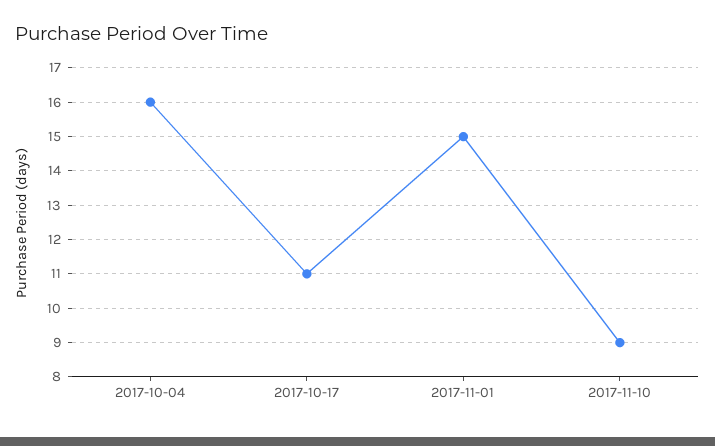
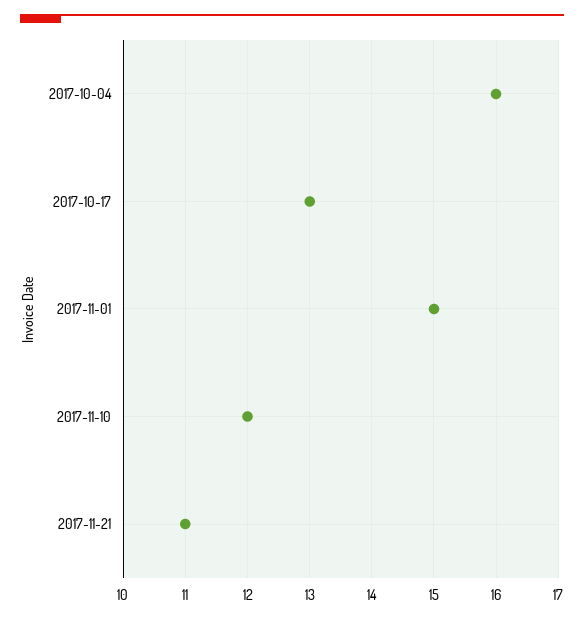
2017-10-17: 11 -> 13
2017-11-10: 9 -> 12
2017-11-21: none -> 11

